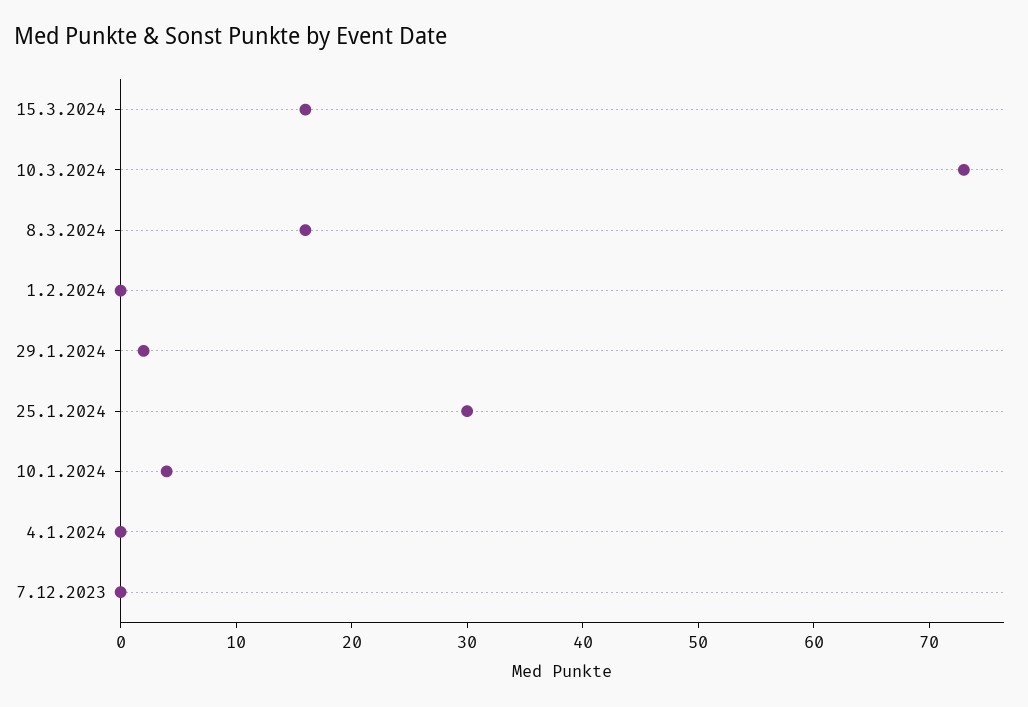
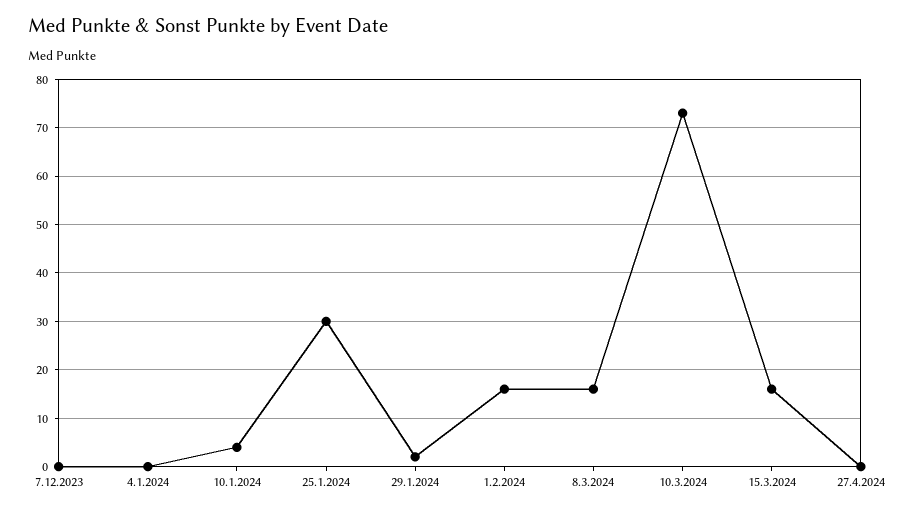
1.2.2024: 0 -> 15
27.4.2024: none -> 0

